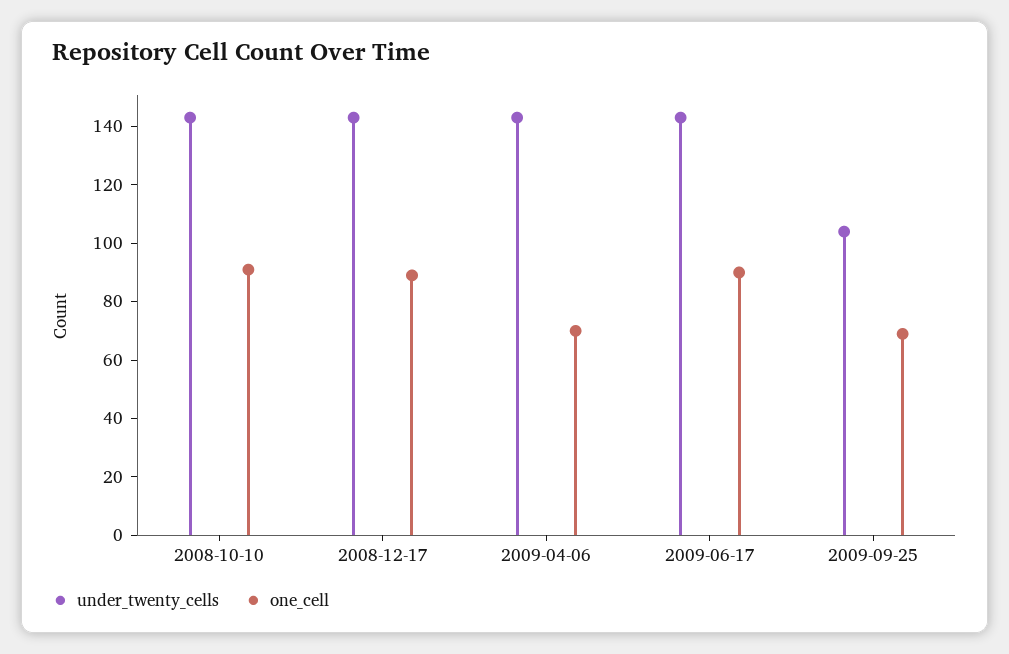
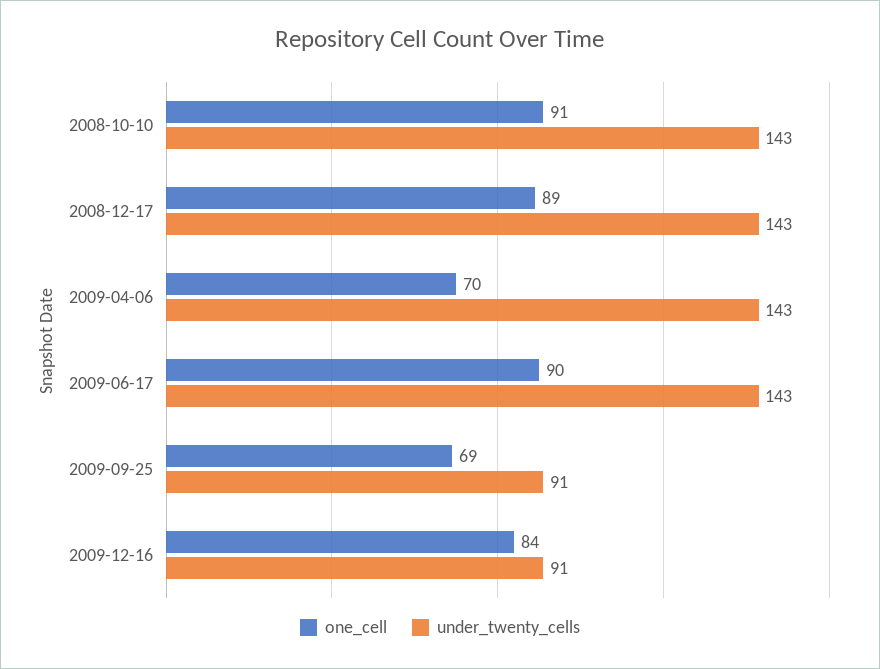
under_twenty_cells, 2009-09-25: 105 -> 91
one_cell, 2009-12-16: none -> 84
under_twenty_cells, 2009-12-16: none -> 91

